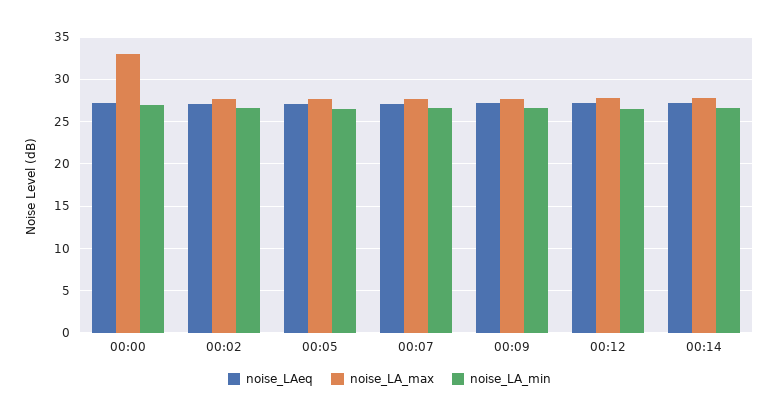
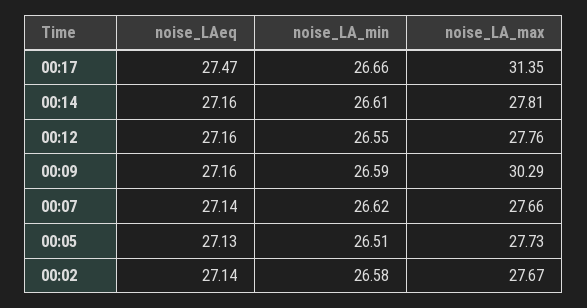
noise_LAeq, 00:00: 27 -> none
noise_LA_max, 00:00: 33 -> none
noise_LA_min, 00:00: 27 -> none
noise_LA_max, 00:09: 28 -> 30.29
noise_LAeq, 00:17: none -> 27.47
noise_LA_min, 00:17: none -> 26.66
noise_LA_max, 00:17: none -> 31.35

